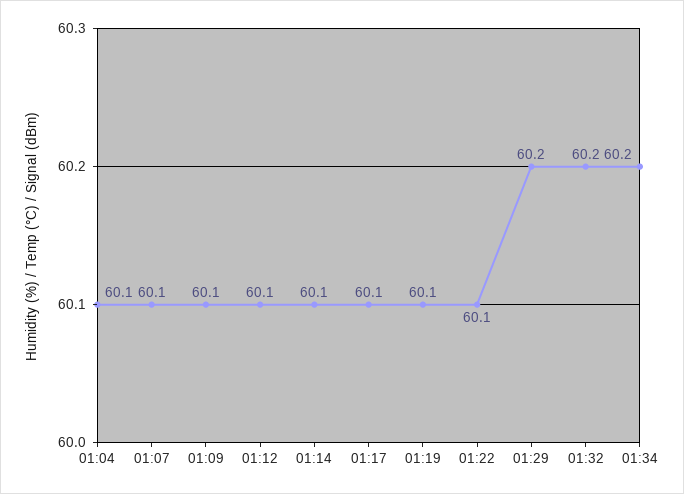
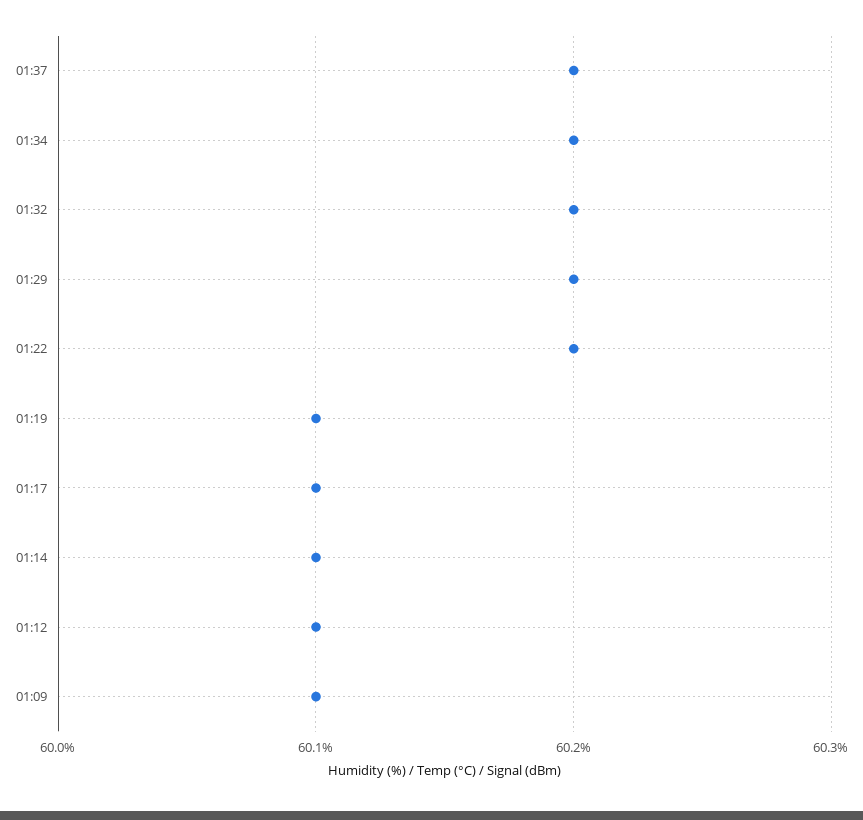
01:04: 60.1 -> none
01:07: 60.1 -> none
01:22: 60.1 -> 60.2
01:37: none -> 60.2

